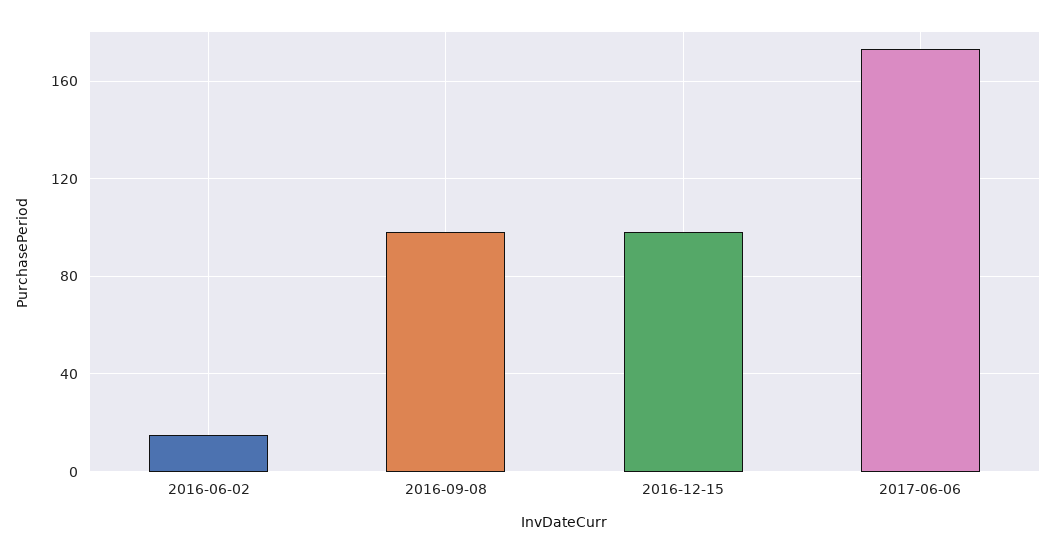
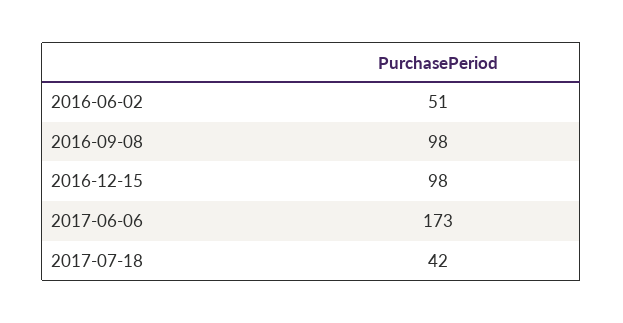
2016-06-02: 15 -> 51
2017-07-18: none -> 42

